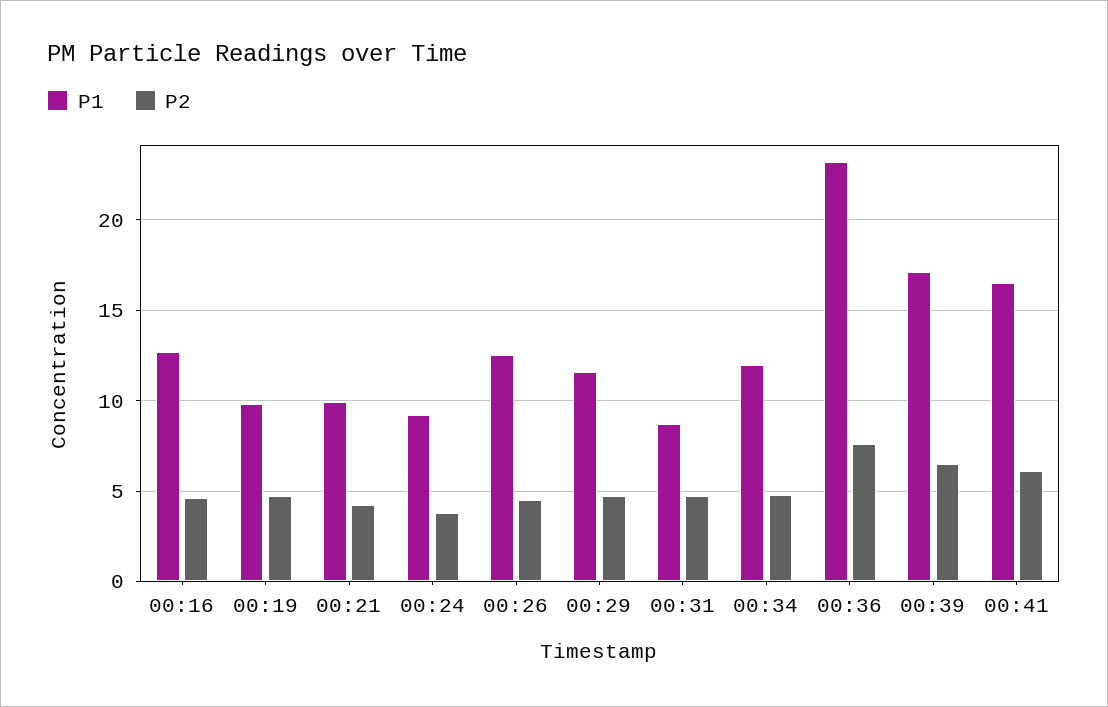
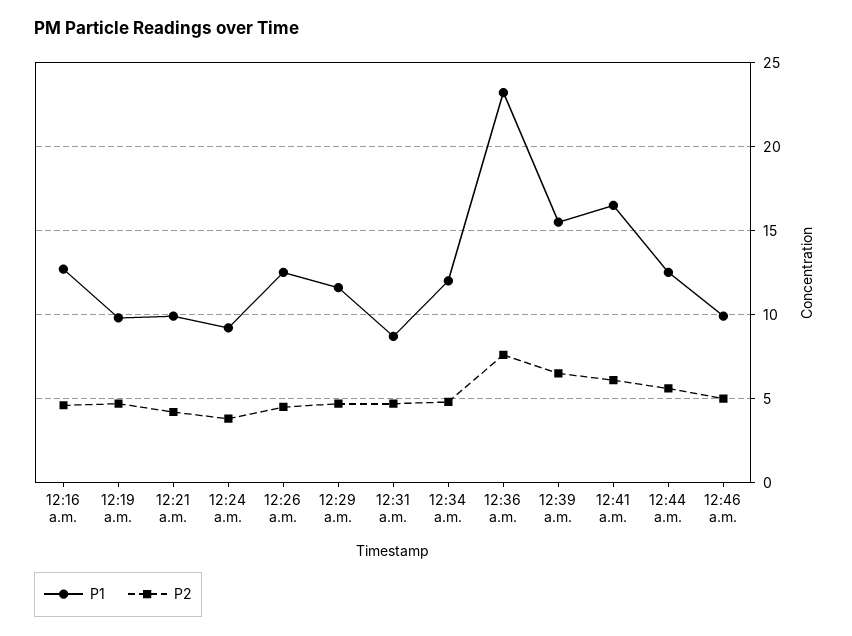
P1, 00:39: 17 -> 15.5
P1, 12:44 a.m.: none -> 12.5
P2, 12:44 a.m.: none -> 5.5
P1, 12:46 a.m.: none -> 10
P2, 12:46 a.m.: none -> 5

